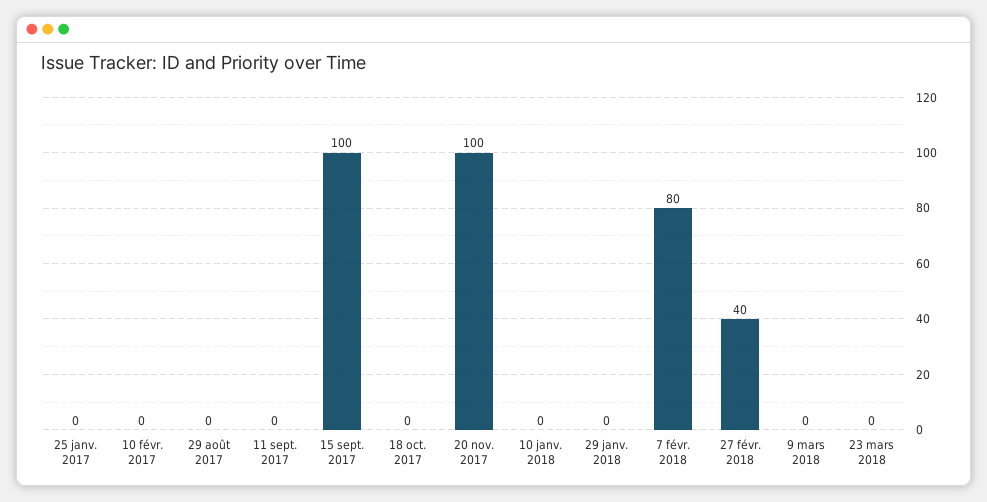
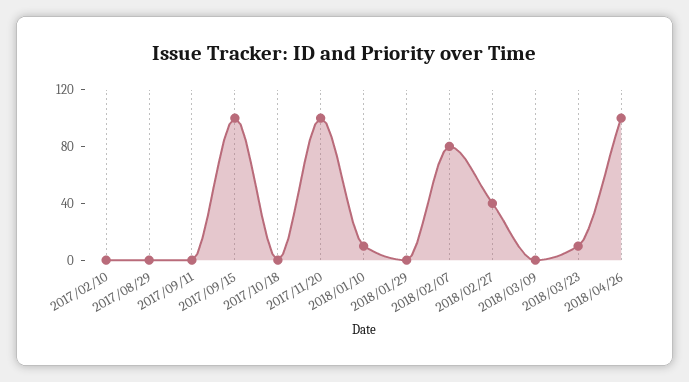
25 janv. 2017: 0 -> none
10 janv. 2018: 0 -> 10
23 mars 2018: 0 -> 10
2018/04/26: none -> 100

